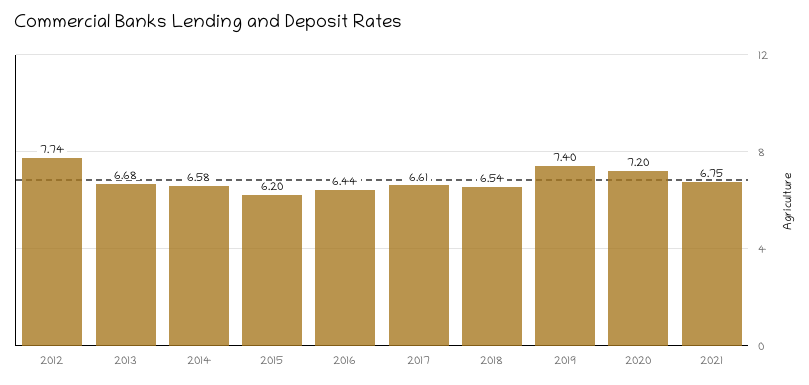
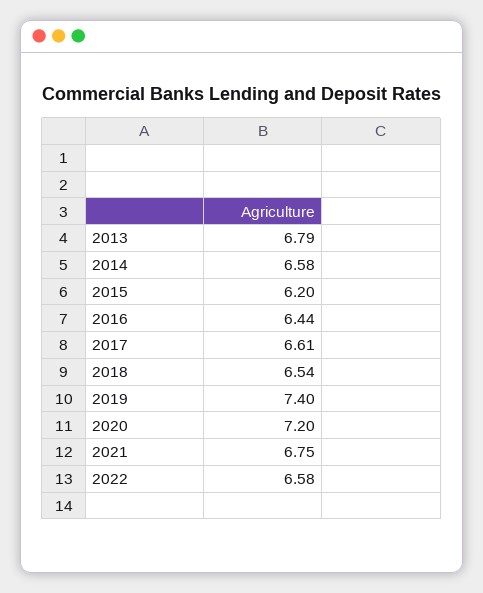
2012: 7.74 -> none
2013: 6.68 -> 6.79
2022: none -> 6.58

